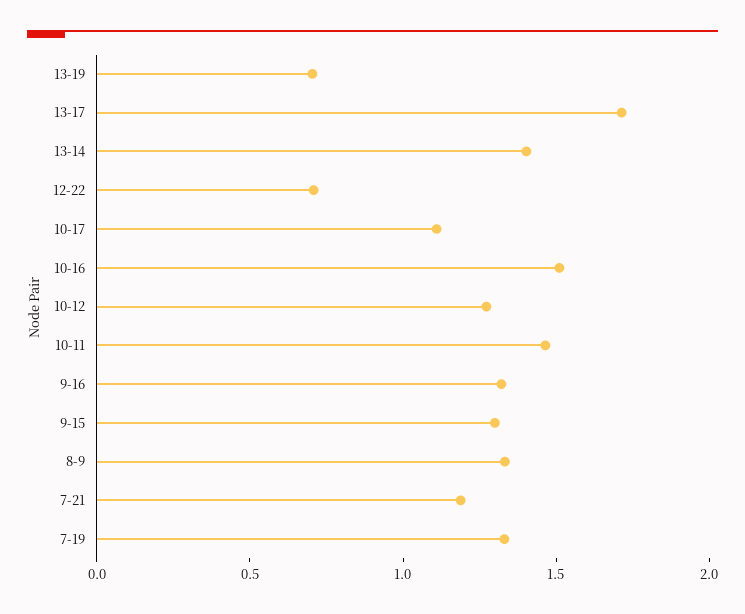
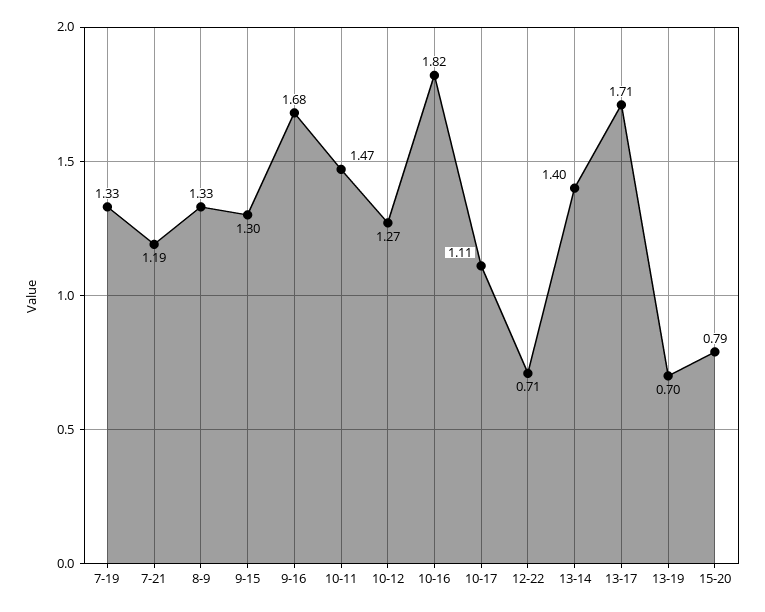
10-16: 1.5 -> 1.82
9-16: 1.3 -> 1.68
15-20: none -> 0.79

